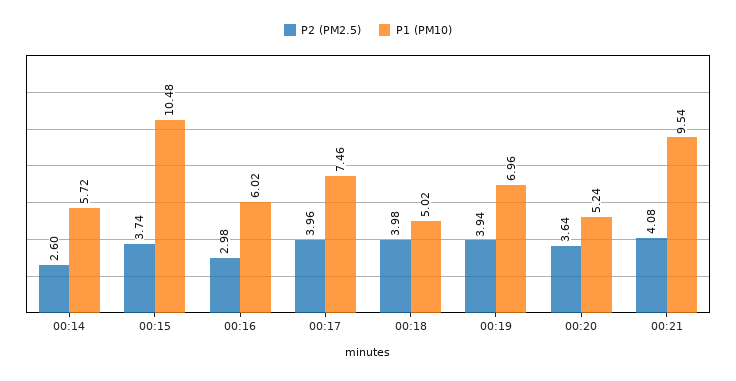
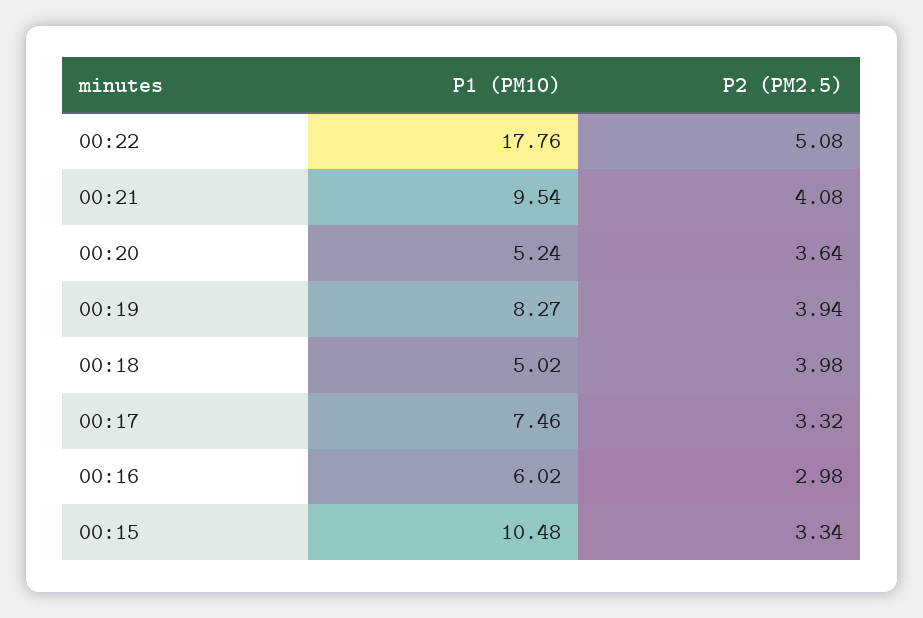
P2 (PM2.5), 00:14: 2.6 -> none
P1 (PM10), 00:14: 5.72 -> none
P2 (PM2.5), 00:15: 3.74 -> 3.34
P2 (PM2.5), 00:17: 3.96 -> 3.32
P1 (PM10), 00:19: 6.96 -> 8.27
P1 (PM10), 00:22: none -> 17.76
P2 (PM2.5), 00:22: none -> 5.08

